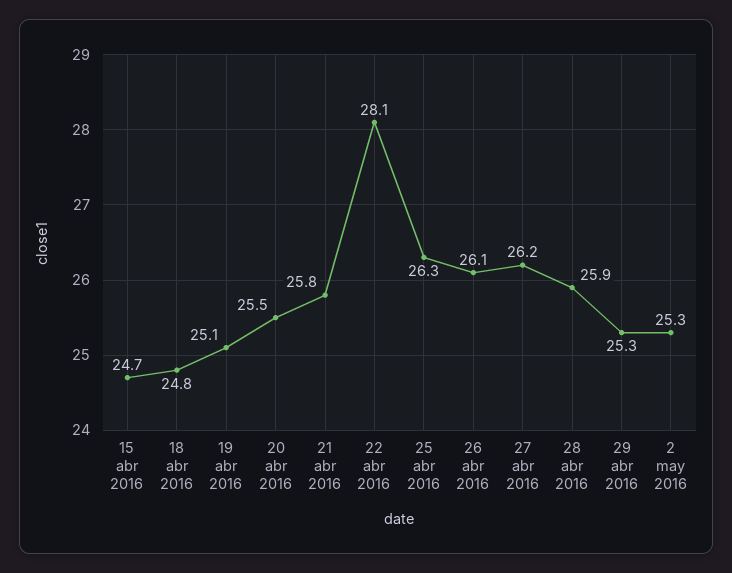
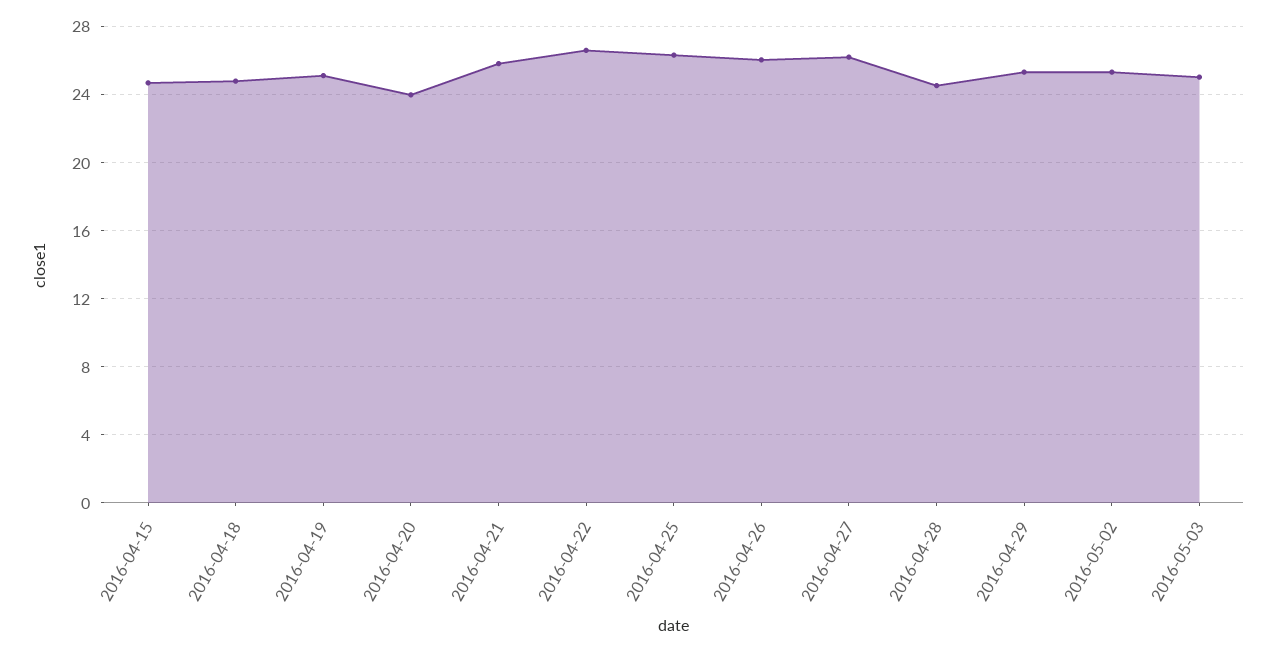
20 abr 2016: 25.5 -> 24
22 abr 2016: 28.1 -> 26.5
28 abr 2016: 25.9 -> 24.5
2016-05-03: none -> 25

